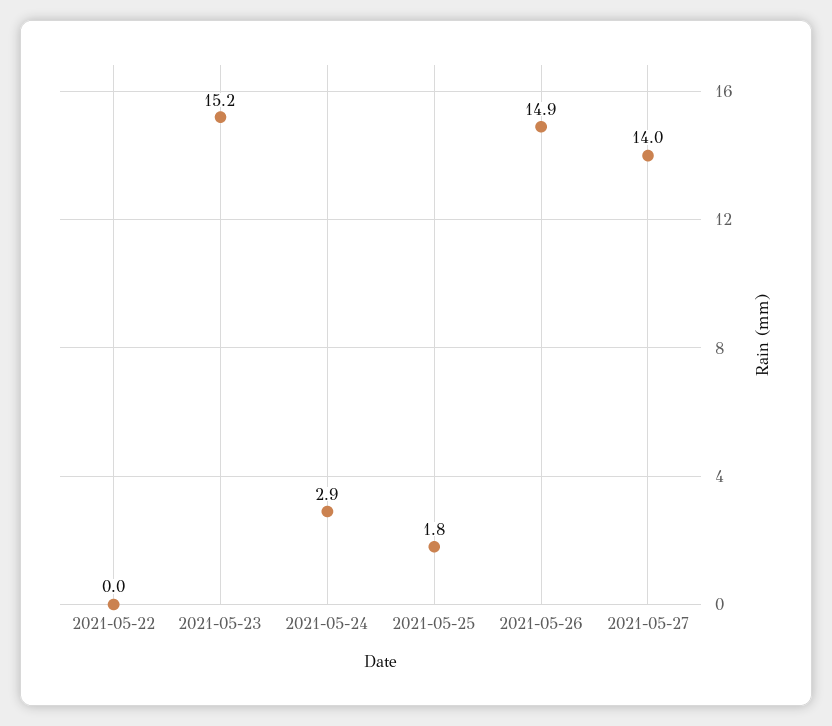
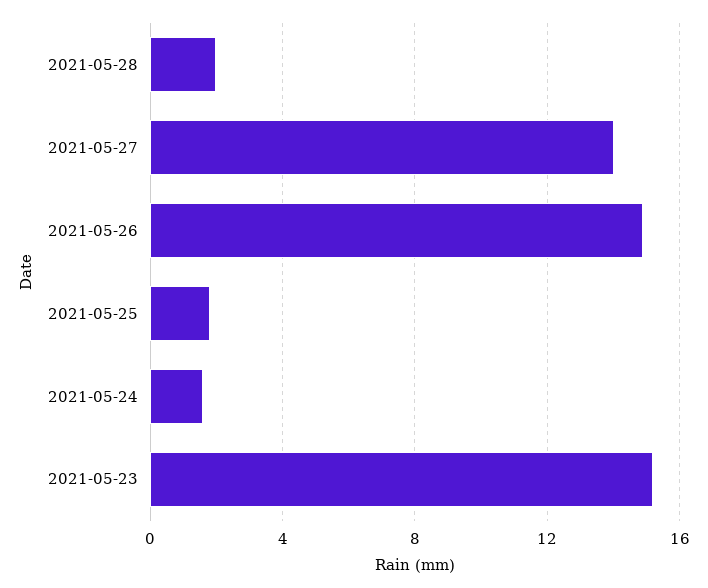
2021-05-22: 0 -> none
2021-05-24: 2.9 -> 1.5
2021-05-28: none -> 2

